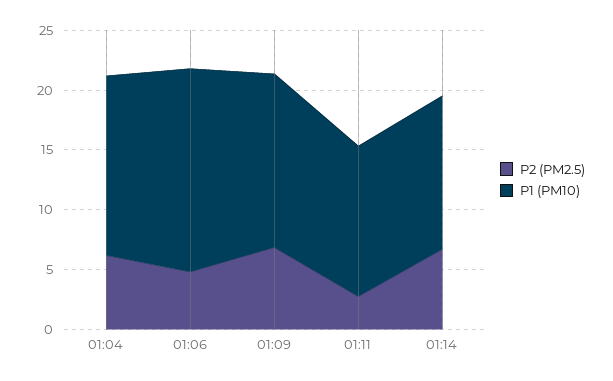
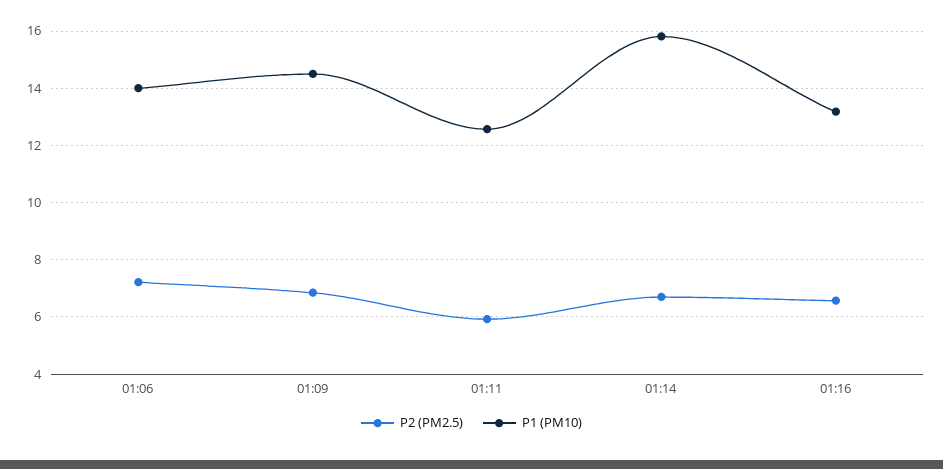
P2 (PM2.5), 01:04: 6 -> none
P1 (PM10), 01:04: 15 -> none
P2 (PM2.5), 01:06: 5 -> 7.25
P1 (PM10), 01:06: 17 -> 14
P2 (PM2.5), 01:11: 3 -> 6
P1 (PM10), 01:14: 13 -> 15.75
P2 (PM2.5), 01:16: none -> 6.5
P1 (PM10), 01:16: none -> 13.25

